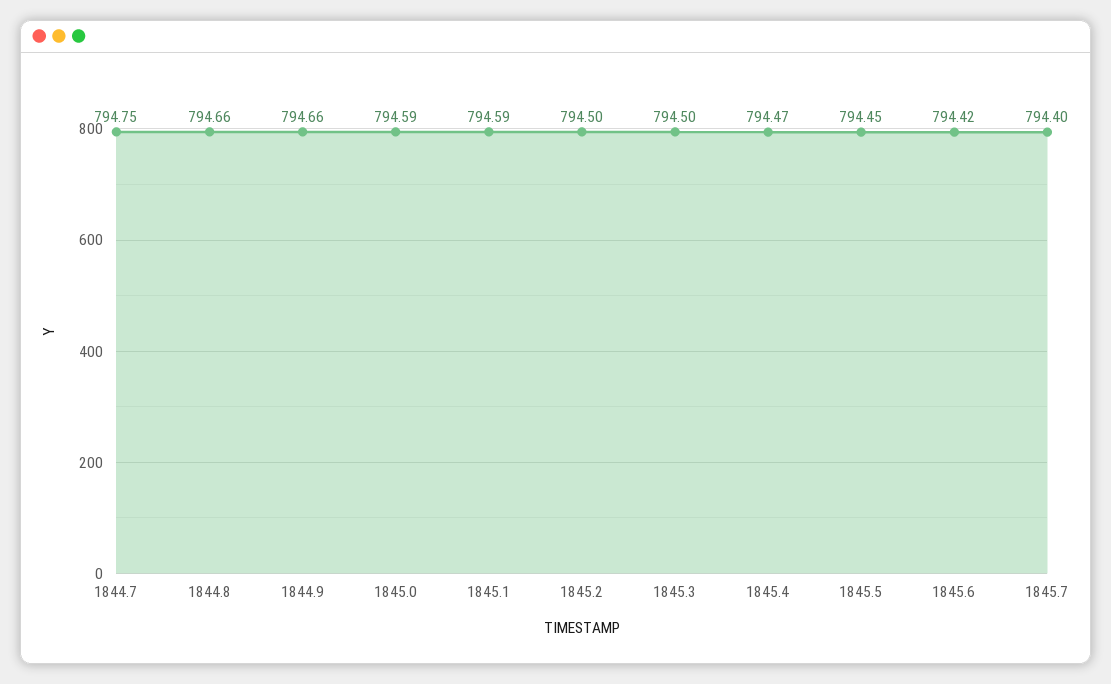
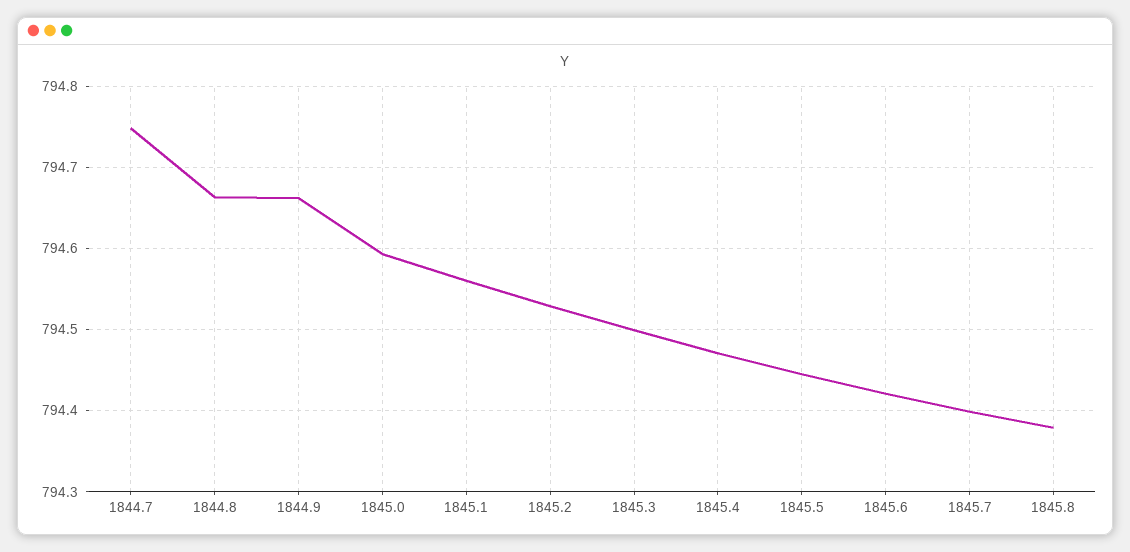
1845.1: 794.59 -> 794.56
1845.2: 794.5 -> 794.53
1845.8: none -> 794.38

